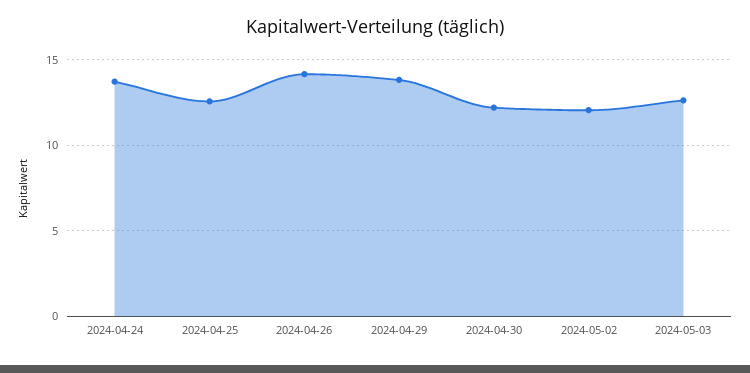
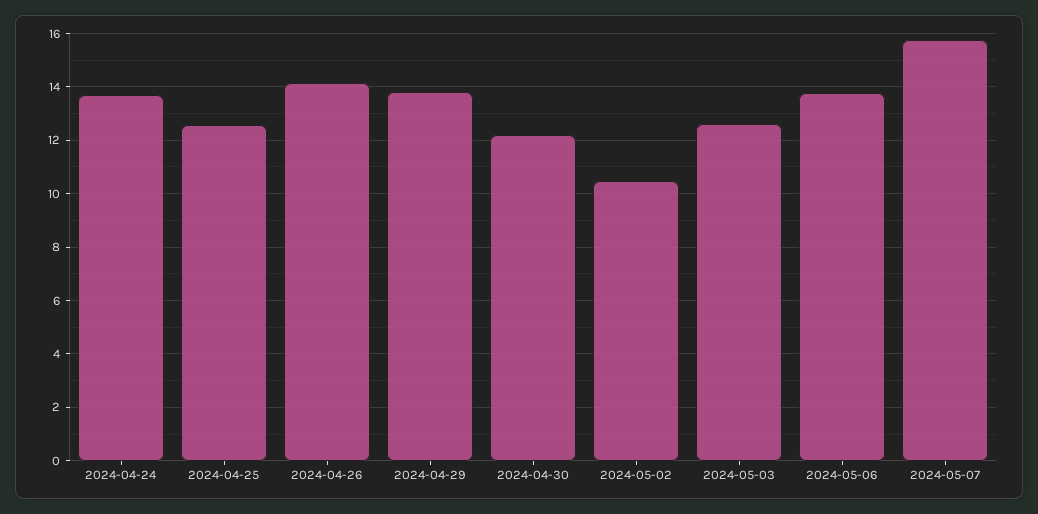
2024-05-02: 12 -> 10.5
2024-05-06: none -> 13.75
2024-05-07: none -> 15.75

